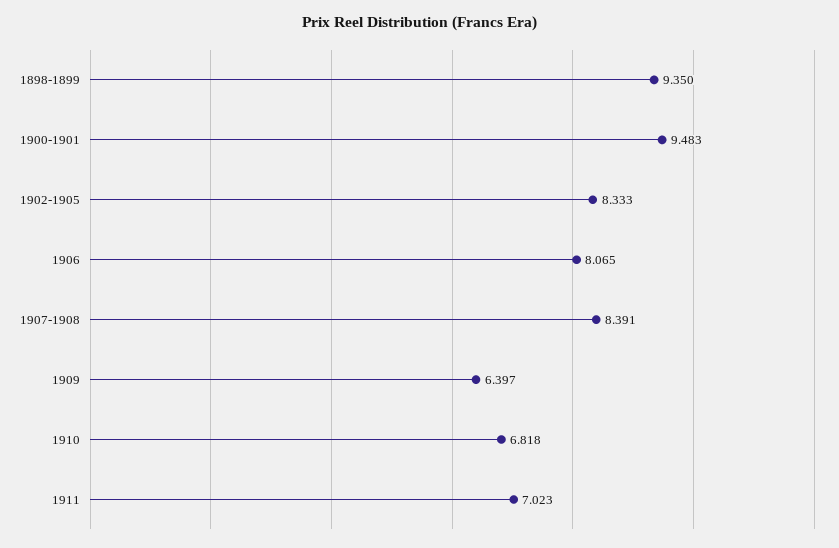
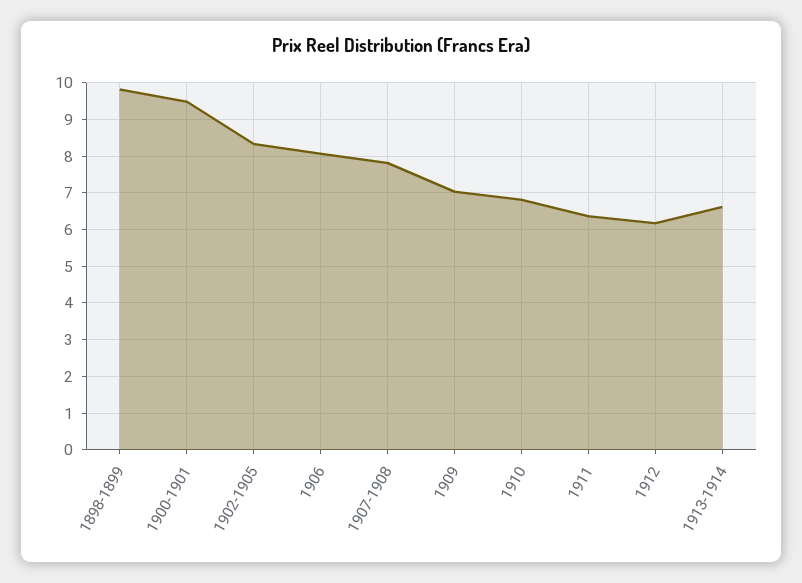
1898-1899: 9.35 -> 9.8
1907-1908: 8.391 -> 7.8
1909: 6.397 -> 7
1911: 7.023 -> 6.4
1912: none -> 6.2
1913-1914: none -> 6.6

